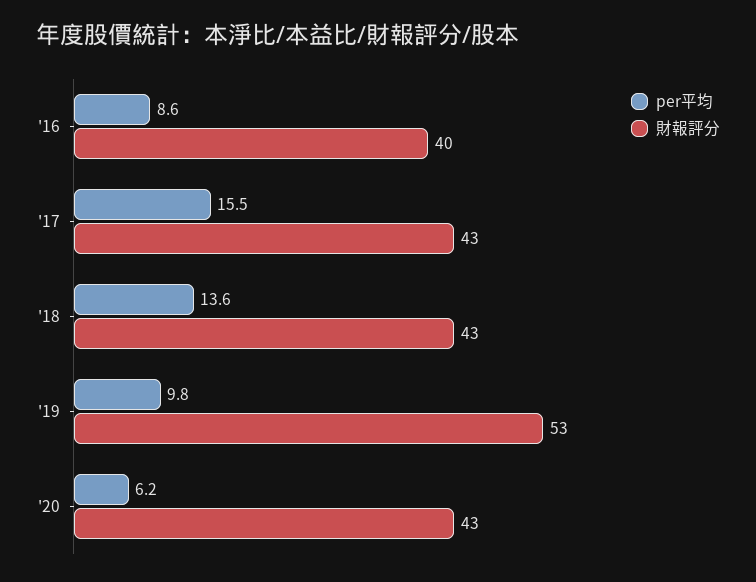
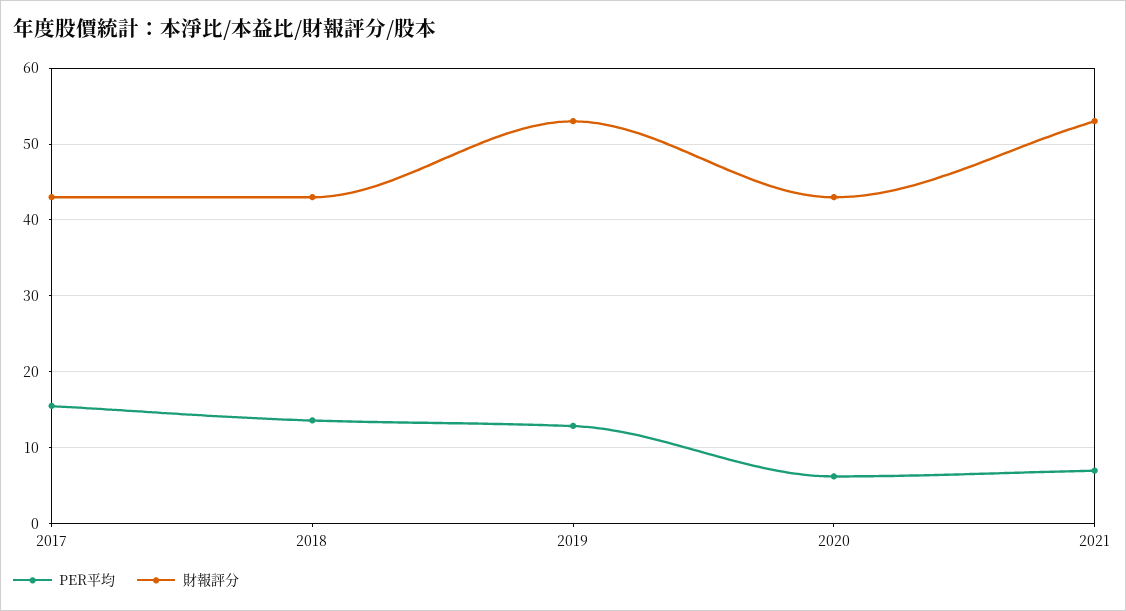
per平均, '16: 8.6 -> none
財報評分, '16: 40 -> none
per平均, '19: 9.8 -> 13
per平均, 2021: none -> 7
財報評分, 2021: none -> 53

